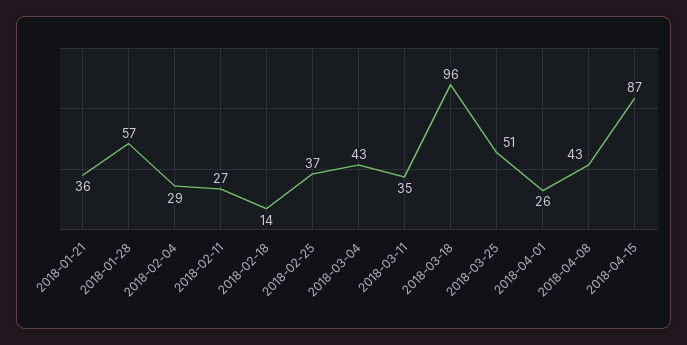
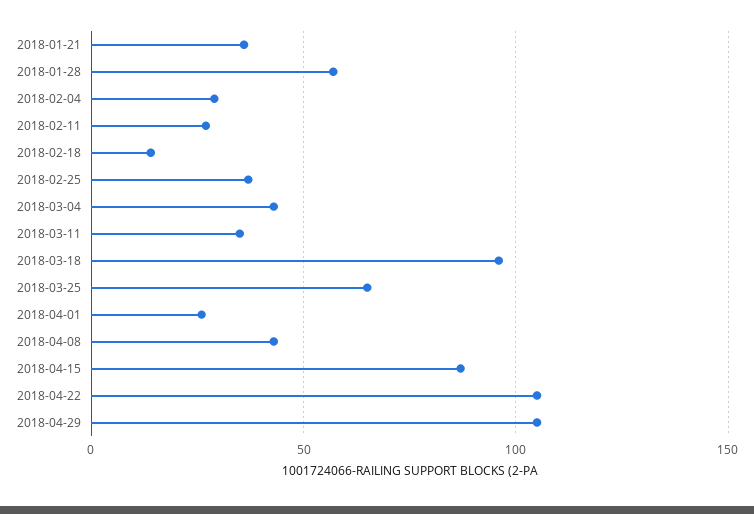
2018-03-25: 51 -> 65
2018-04-22: none -> 105
2018-04-29: none -> 105

